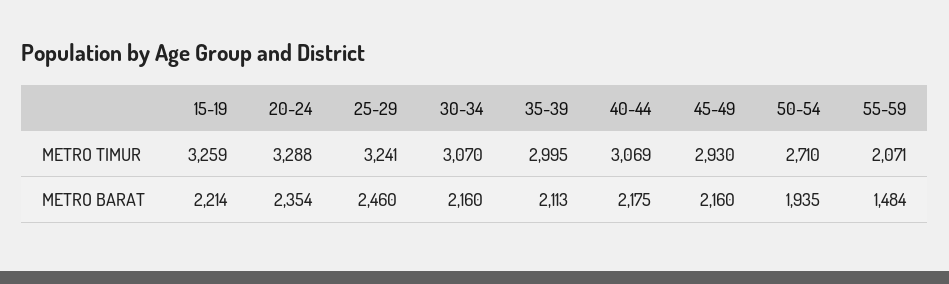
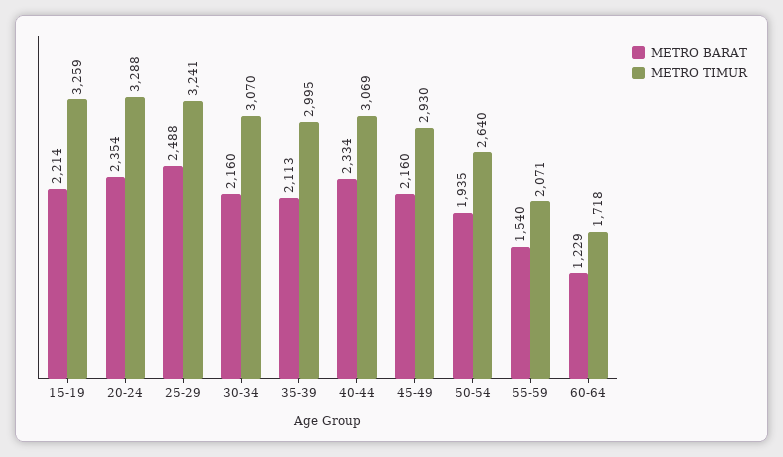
METRO TIMUR, 50-54: 2710 -> 2640
METRO BARAT, 25-29: 2460 -> 2488
METRO BARAT, 40-44: 2175 -> 2334
METRO BARAT, 55-59: 1484 -> 1540
METRO BARAT, 60-64: none -> 1229
METRO TIMUR, 60-64: none -> 1718

